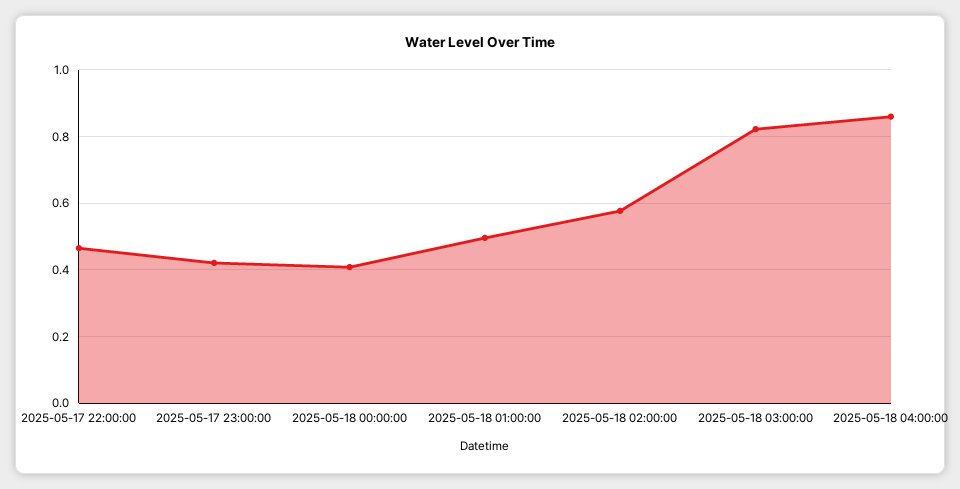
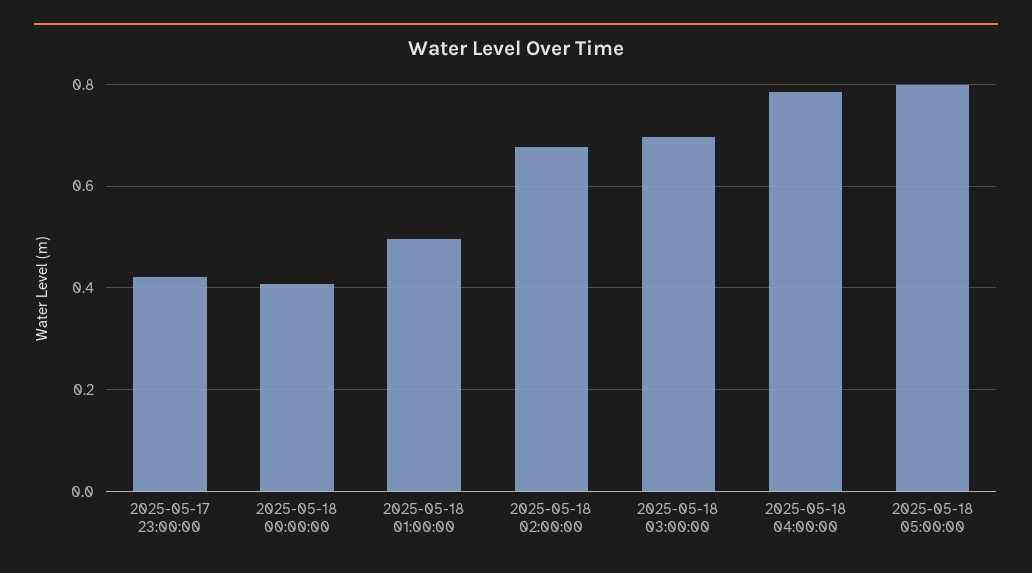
2025-05-17 22:00:00: 0.46 -> none
2025-05-18 02:00:00: 0.58 -> 0.68
2025-05-18 03:00:00: 0.82 -> 0.7
2025-05-18 04:00:00: 0.86 -> 0.78
2025-05-18 05:00:00: none -> 0.8

